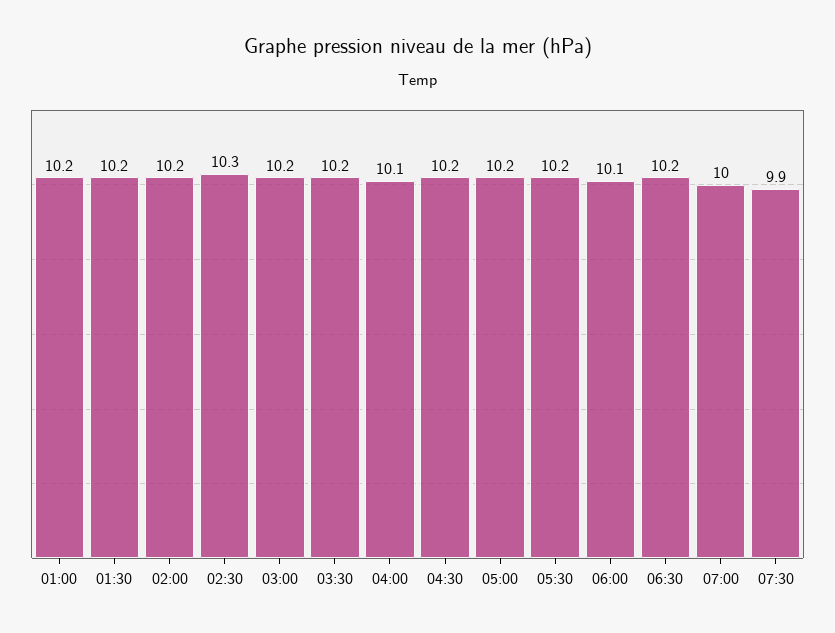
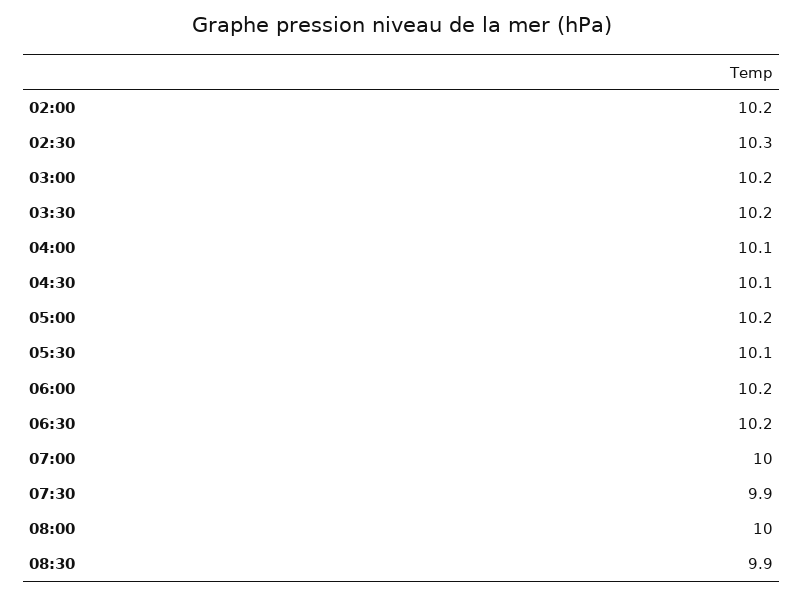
01:00: 10.2 -> none
01:30: 10.2 -> none
04:30: 10.2 -> 10.1
05:30: 10.2 -> 10.1
06:00: 10.1 -> 10.2
08:00: none -> 10
08:30: none -> 9.9

